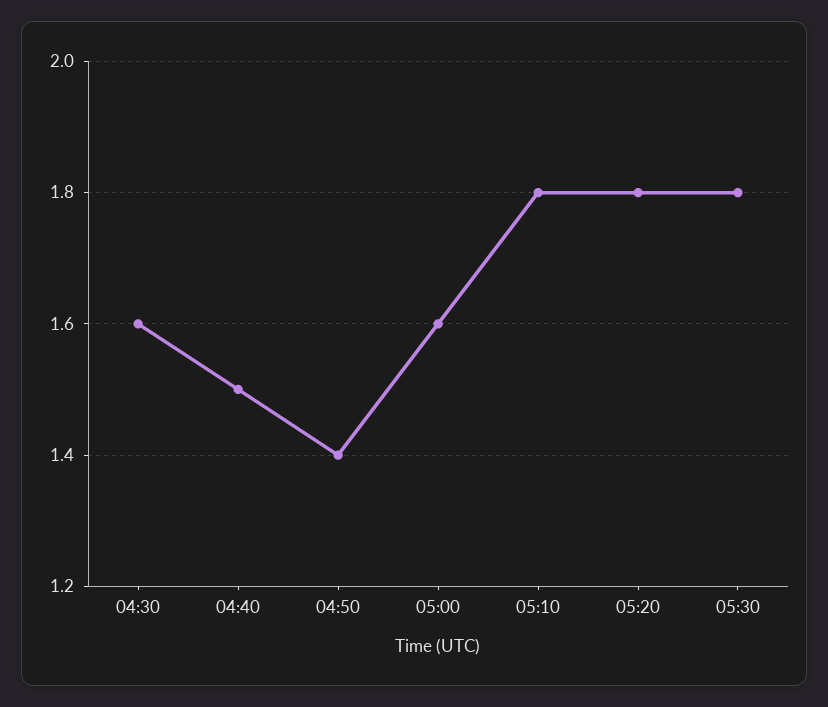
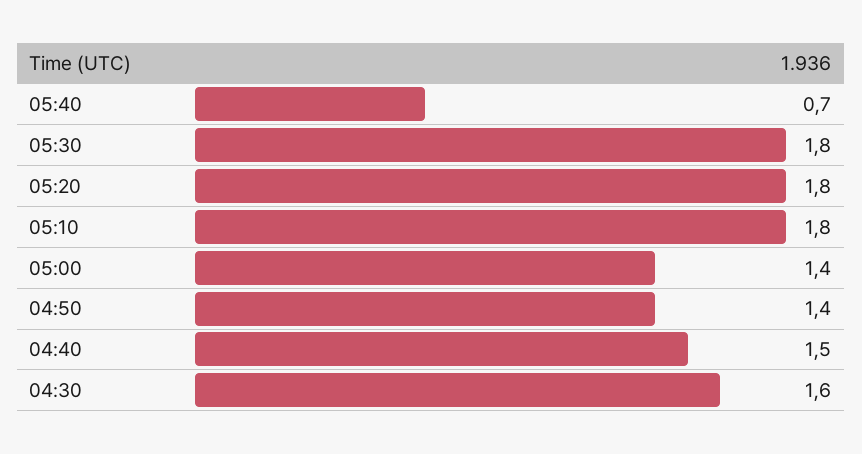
05:00: 1.6 -> 1.4
05:40: none -> 0.7

